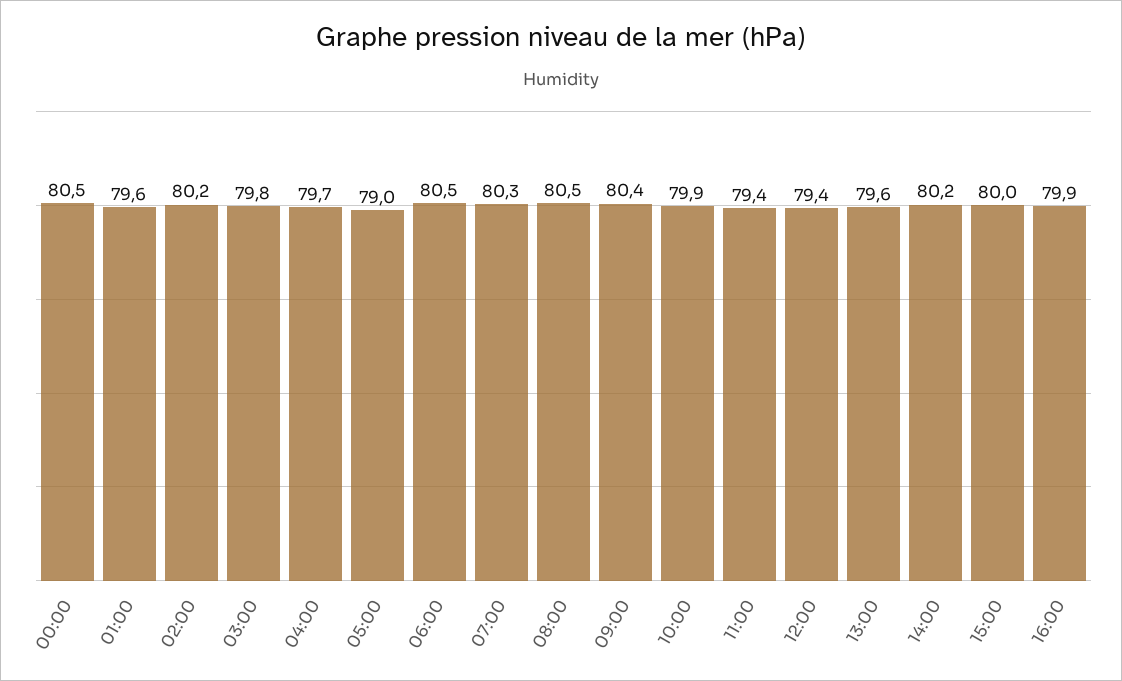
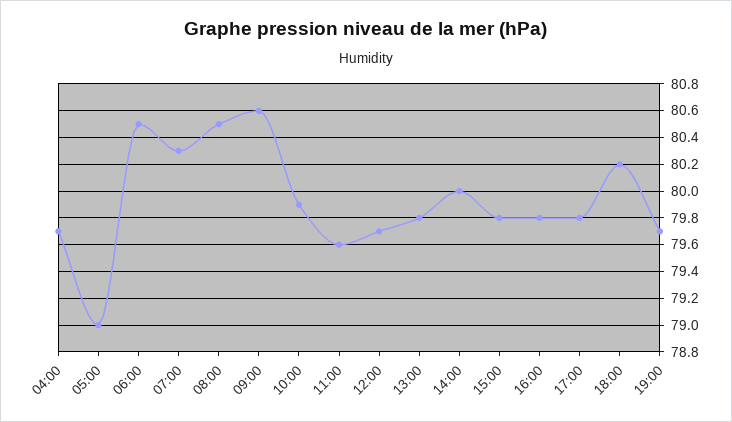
00:00: 80.5 -> none
01:00: 79.6 -> none
02:00: 80.2 -> none
03:00: 79.8 -> none
09:00: 80.4 -> 80.6
11:00: 79.4 -> 79.6
12:00: 79.4 -> 79.7
13:00: 79.6 -> 79.8
14:00: 80.2 -> 80
15:00: 80 -> 79.8
16:00: 79.9 -> 79.8
17:00: none -> 79.8
18:00: none -> 80.2
19:00: none -> 79.7

